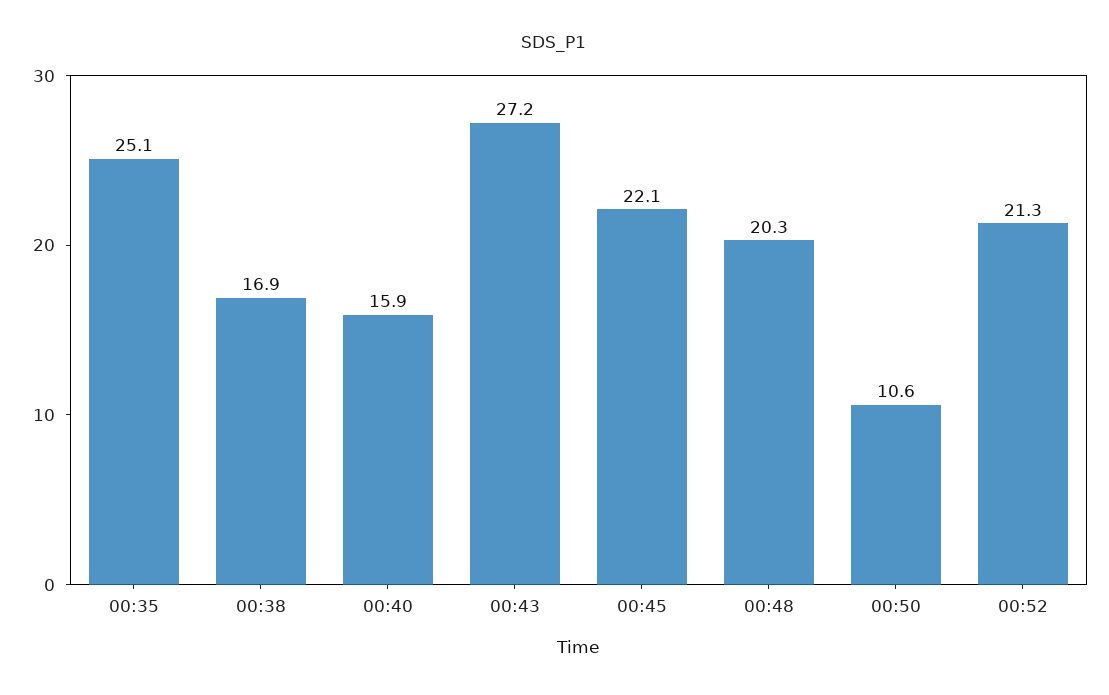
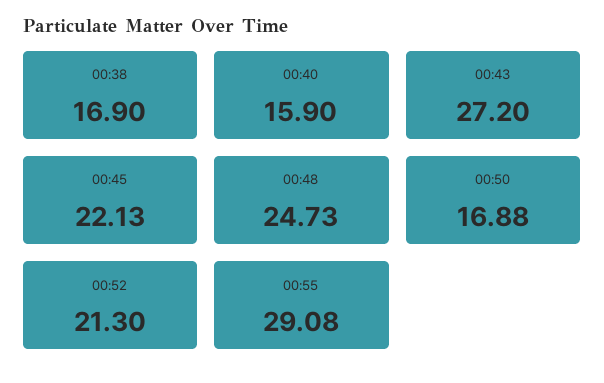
00:35: 25.1 -> none
00:48: 20.3 -> 24.73
00:50: 10.6 -> 16.88
00:55: none -> 29.08

